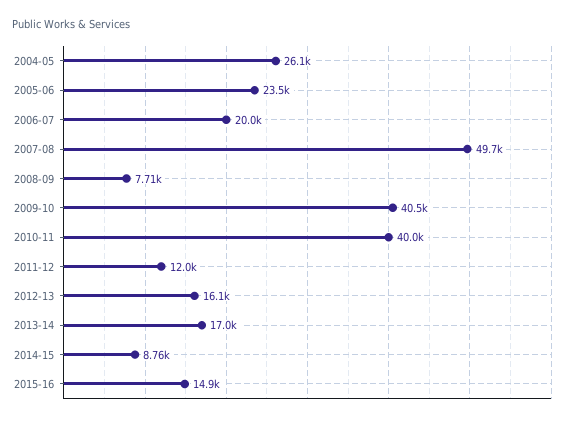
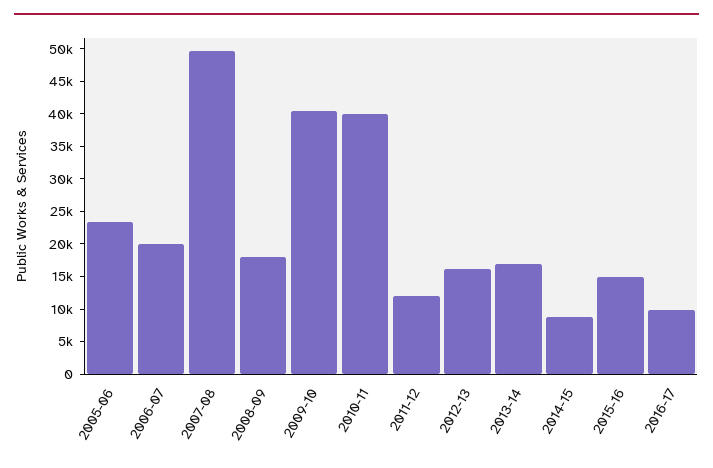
2004-05: 26100 -> none
2008-09: 7710 -> 17500
2016-17: none -> 10000

